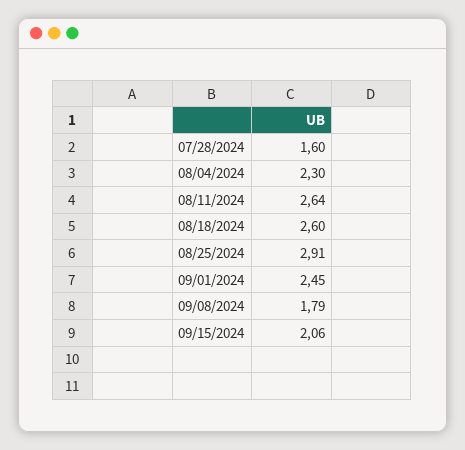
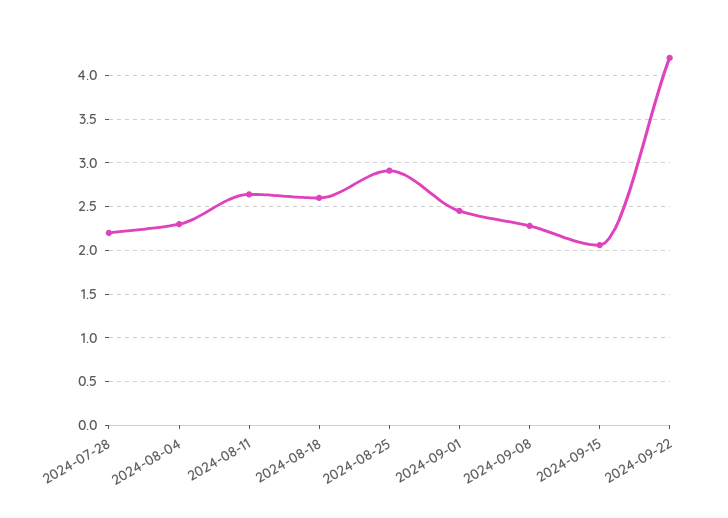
07/28/2024: 1.6 -> 2.2
09/08/2024: 1.79 -> 2.3
2024-09-22: none -> 4.2

